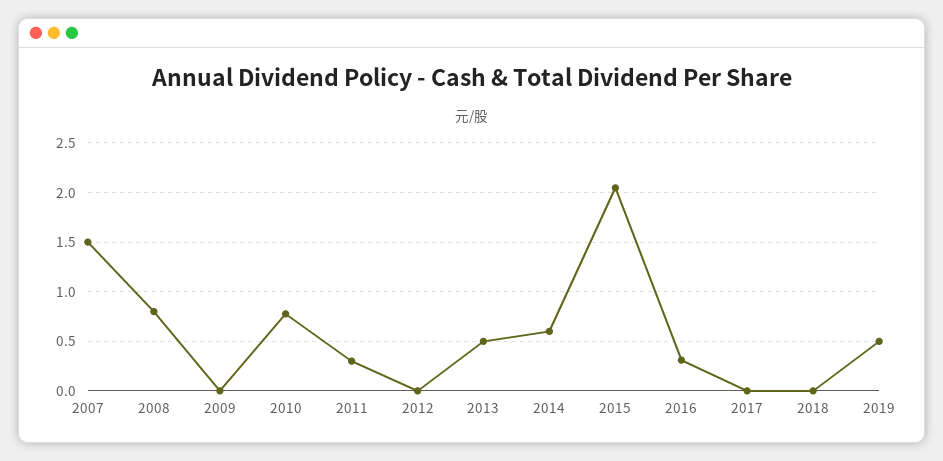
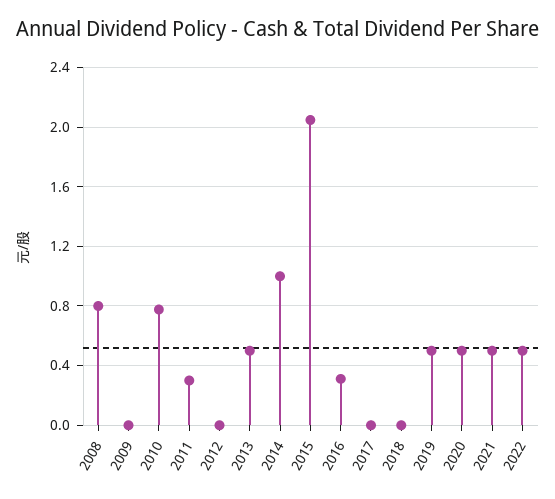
2007: 1.5 -> none
2014: 0.6 -> 1
2020: none -> 0.5
2021: none -> 0.5
2022: none -> 0.5

